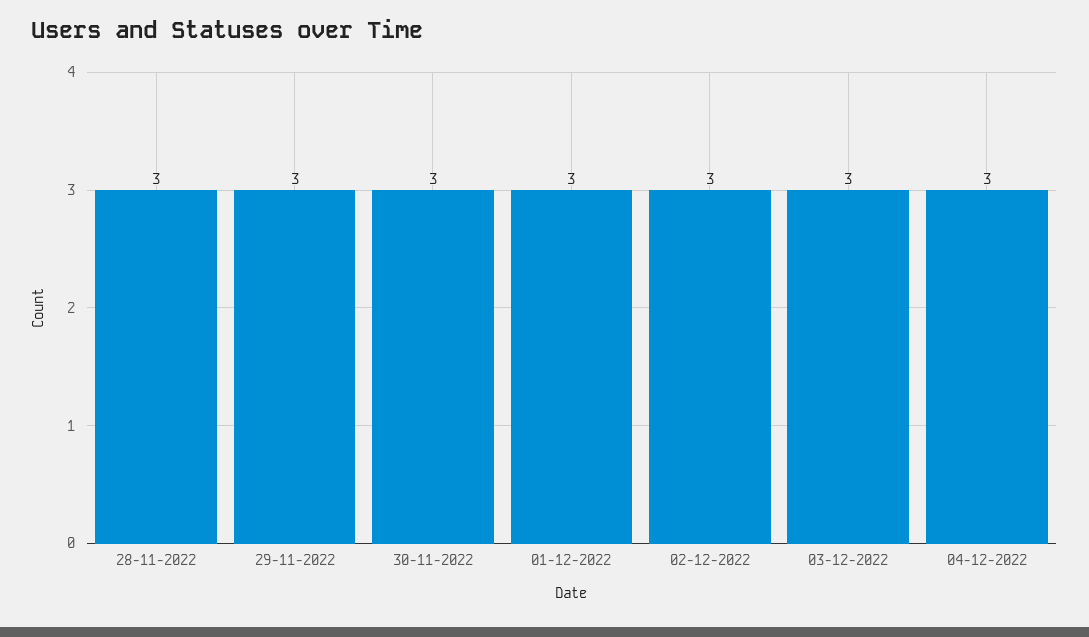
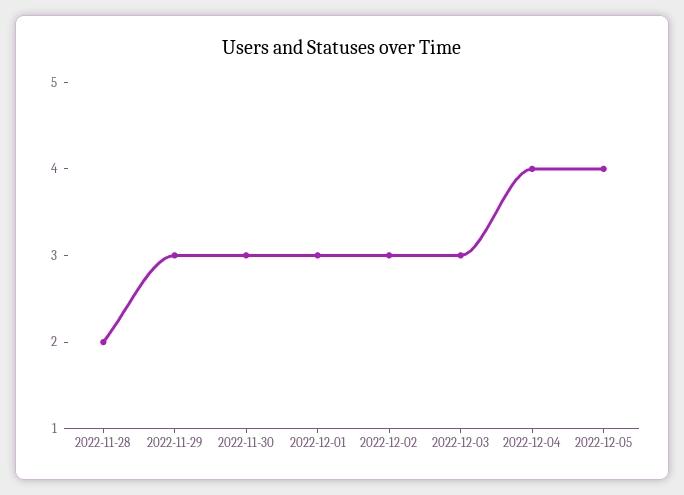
28-11-2022: 3 -> 2
04-12-2022: 3 -> 4
2022-12-05: none -> 4

